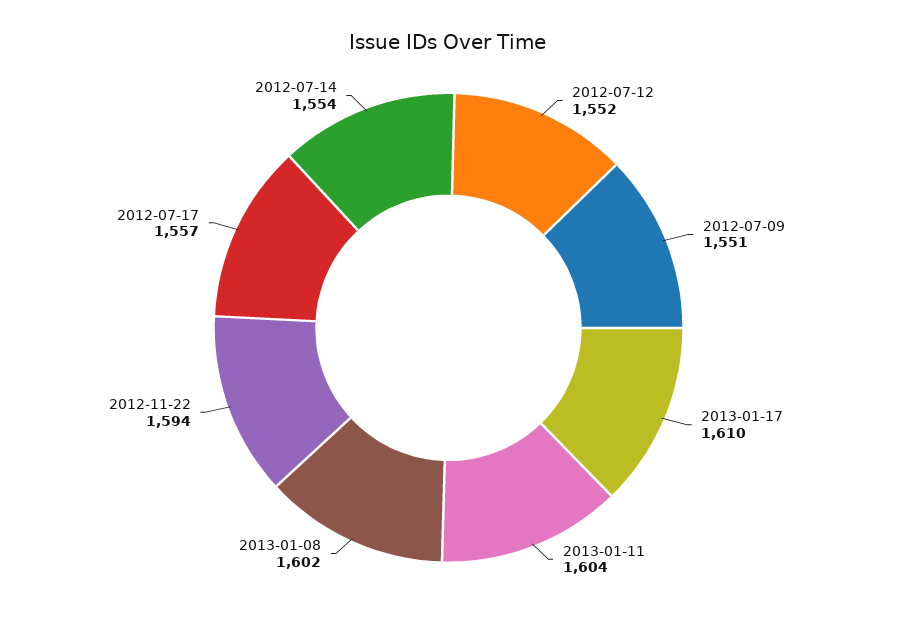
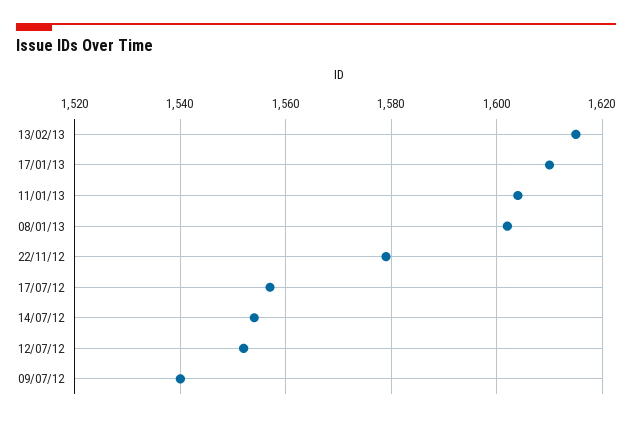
2012-07-09: 1551 -> 1540
2012-11-22: 1594 -> 1580
13/02/13: none -> 1615

